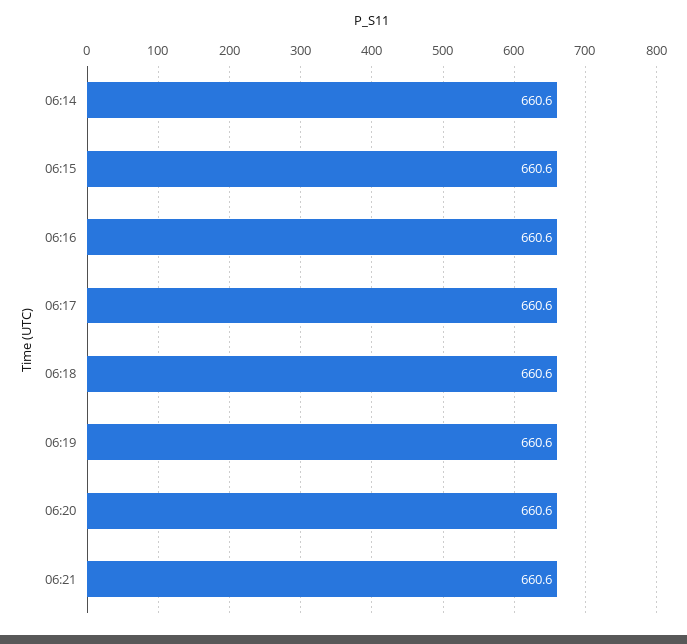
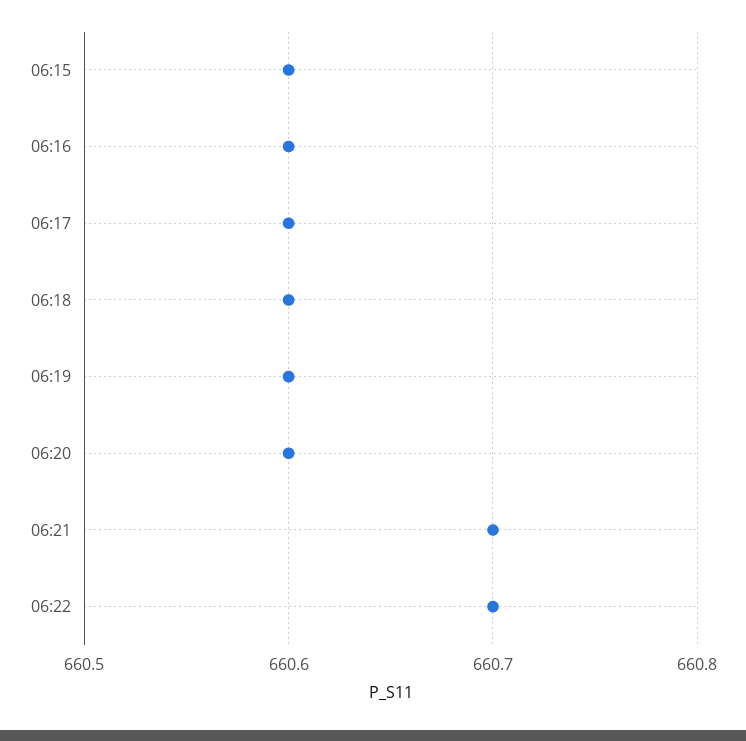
06:14: 660.6 -> none
06:21: 660.6 -> 660.7
06:22: none -> 660.7

